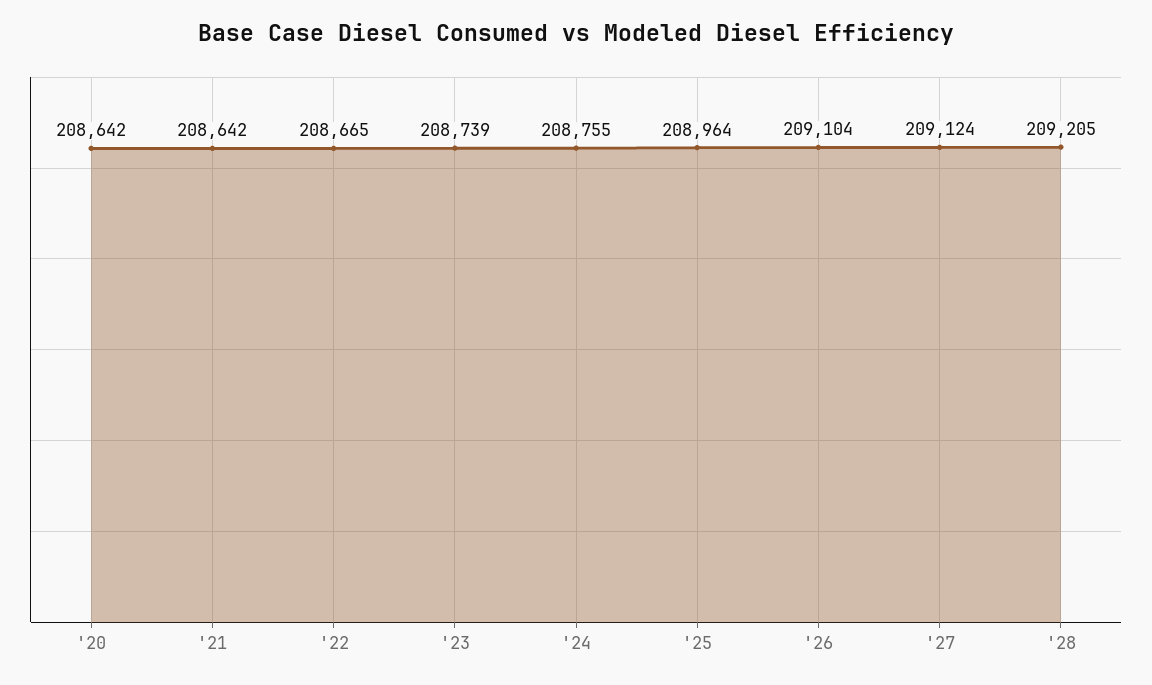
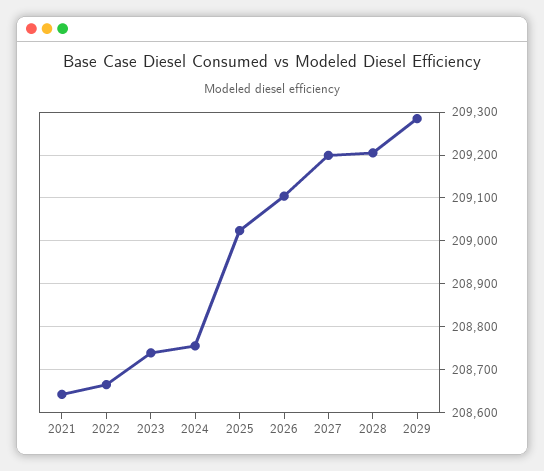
'20: 208642 -> none
'25: 208964 -> 209020
'27: 209124 -> 209200
2029: none -> 209280

